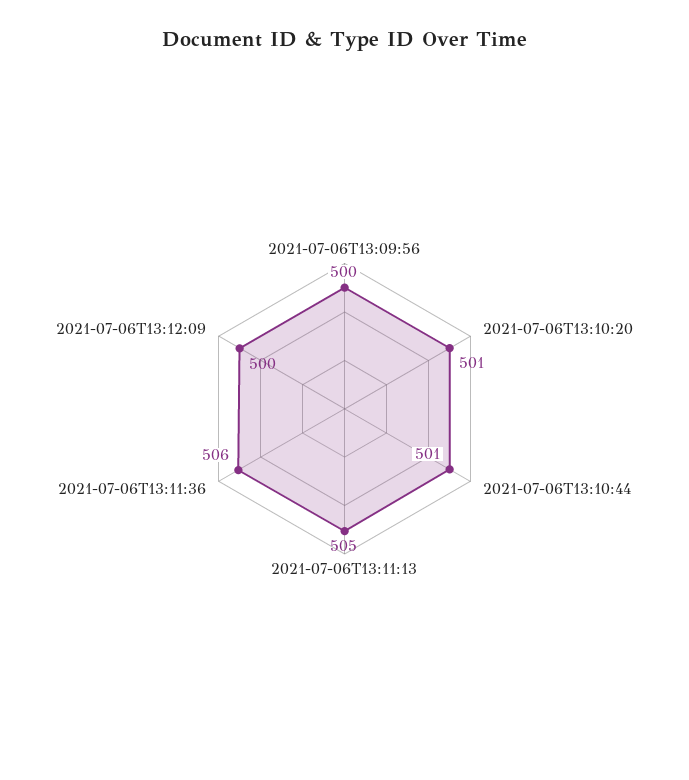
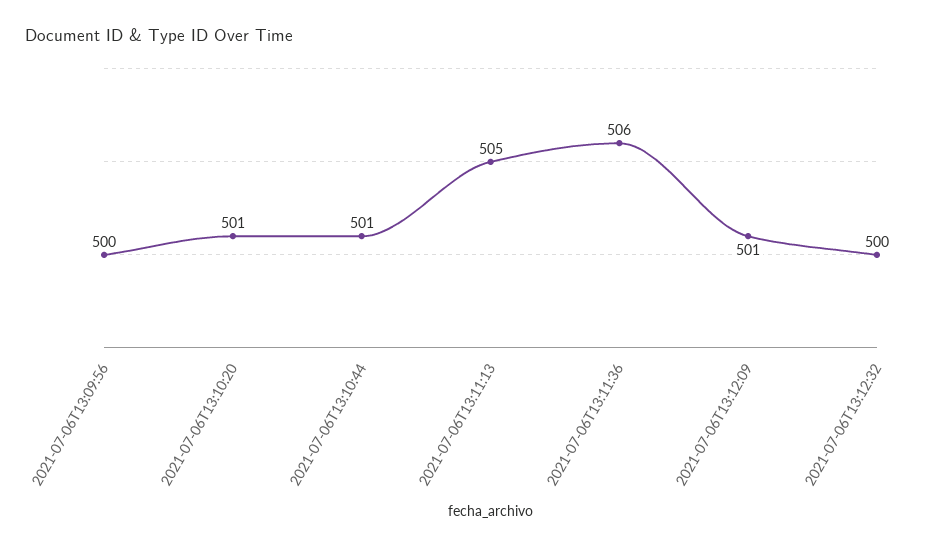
2021-07-06T13:12:09: 500 -> 501
2021-07-06T13:12:32: none -> 500

